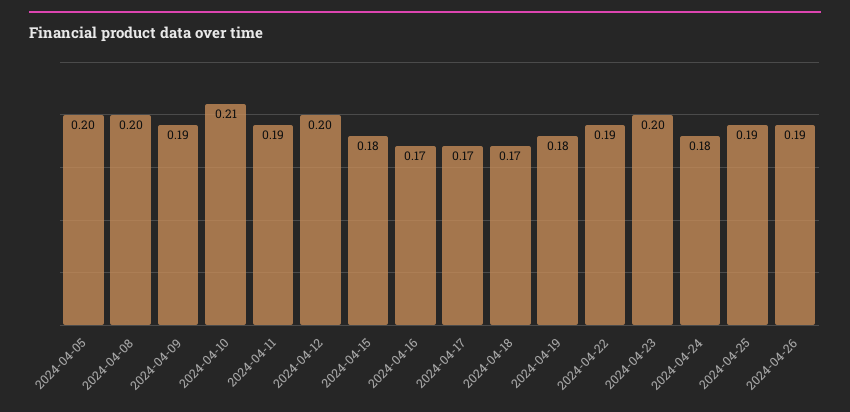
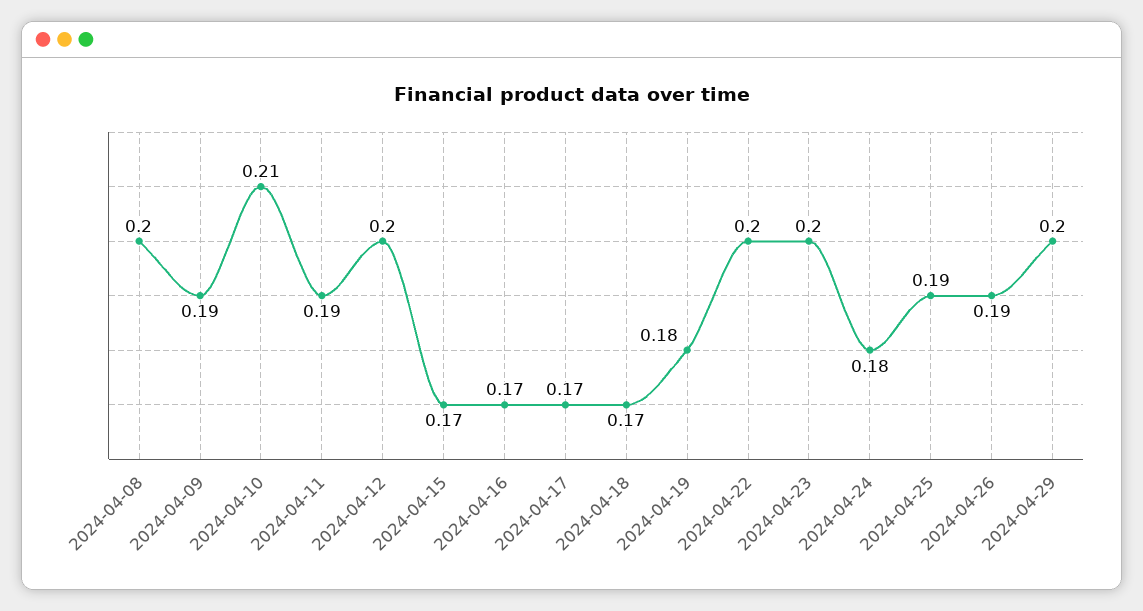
2024-04-05: 0.2 -> none
2024-04-15: 0.18 -> 0.17
2024-04-22: 0.19 -> 0.2
2024-04-29: none -> 0.2

